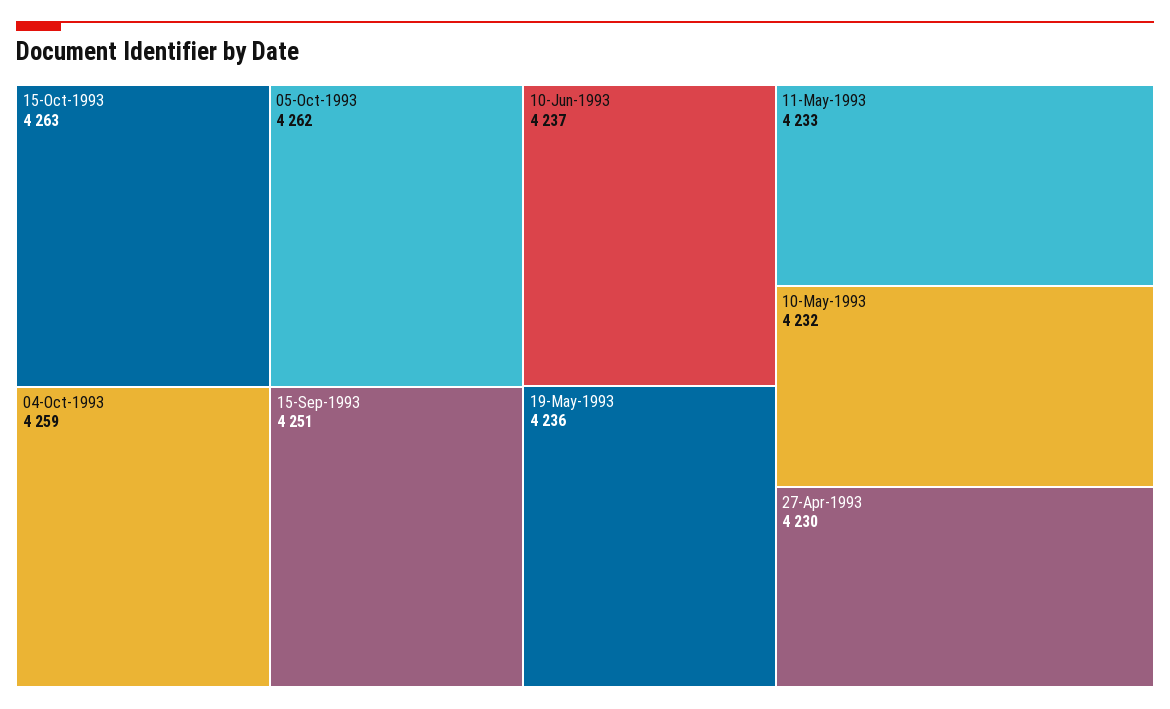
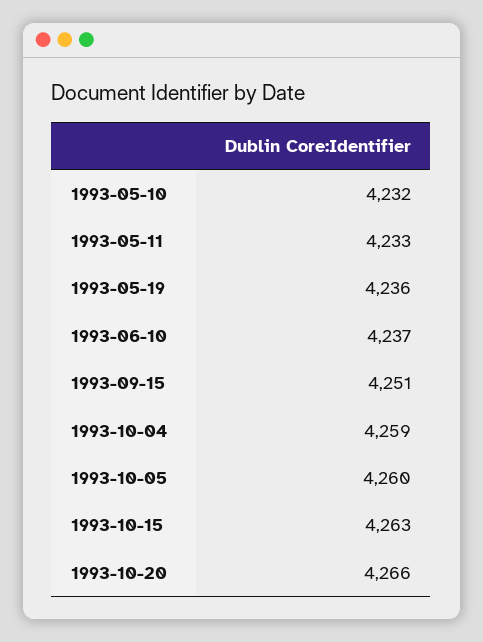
05-Oct-1993: 4262 -> 4260
27-Apr-1993: 4230 -> none
1993-10-20: none -> 4266

